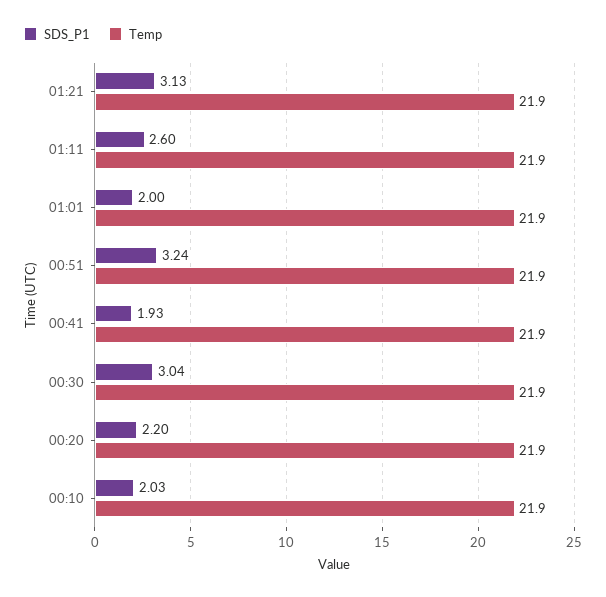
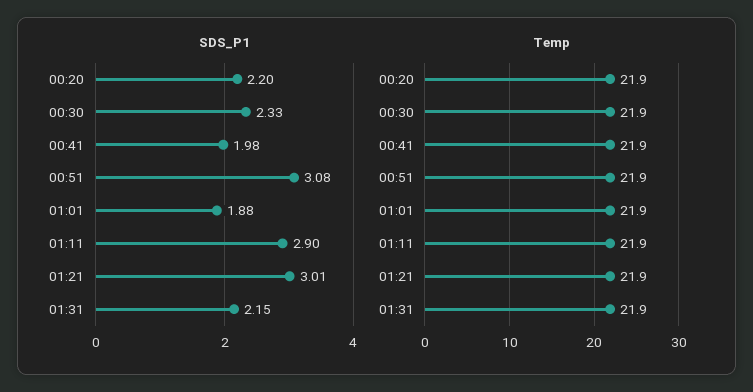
SDS_P1, 01:21: 3.13 -> 3.01
SDS_P1, 01:11: 2.6 -> 2.9
SDS_P1, 01:01: 2 -> 1.88
SDS_P1, 00:51: 3.24 -> 3.08
SDS_P1, 00:41: 1.93 -> 1.98
SDS_P1, 00:30: 3.04 -> 2.33
SDS_P1, 00:10: 2.03 -> none
Temp, 00:10: 21.9 -> none
SDS_P1, 01:31: none -> 2.15
Temp, 01:31: none -> 21.9

